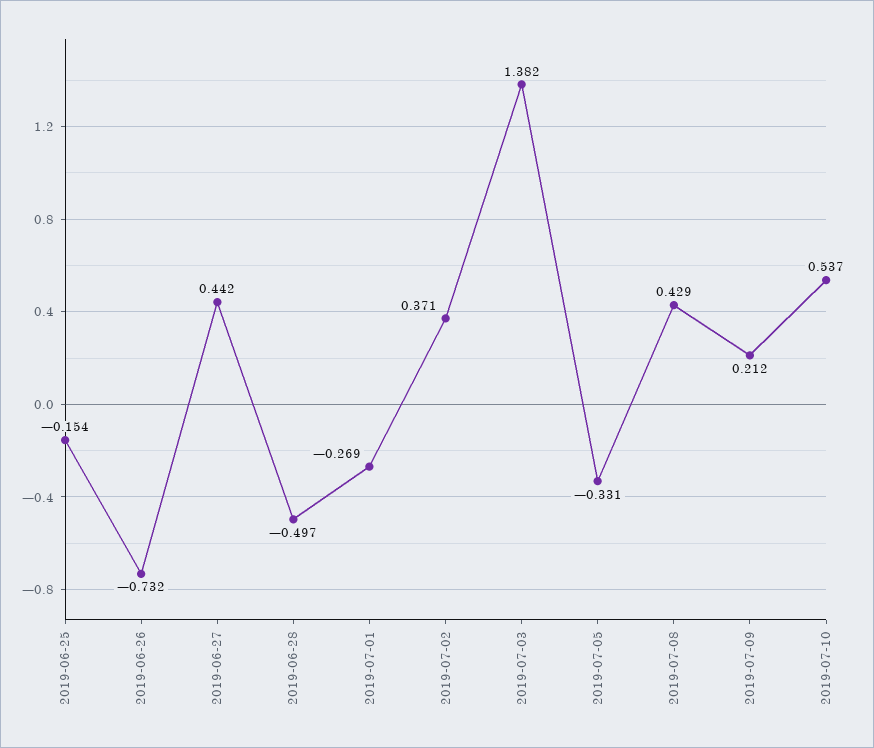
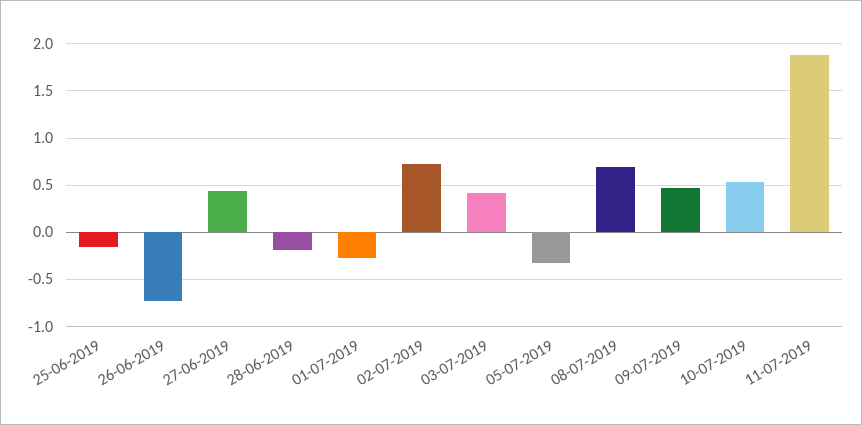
2019-06-28: -0.497 -> -0.2
2019-07-02: 0.371 -> 0.7
2019-07-03: 1.382 -> 0.4
2019-07-08: 0.429 -> 0.7
2019-07-09: 0.212 -> 0.5
11-07-2019: none -> 1.9

